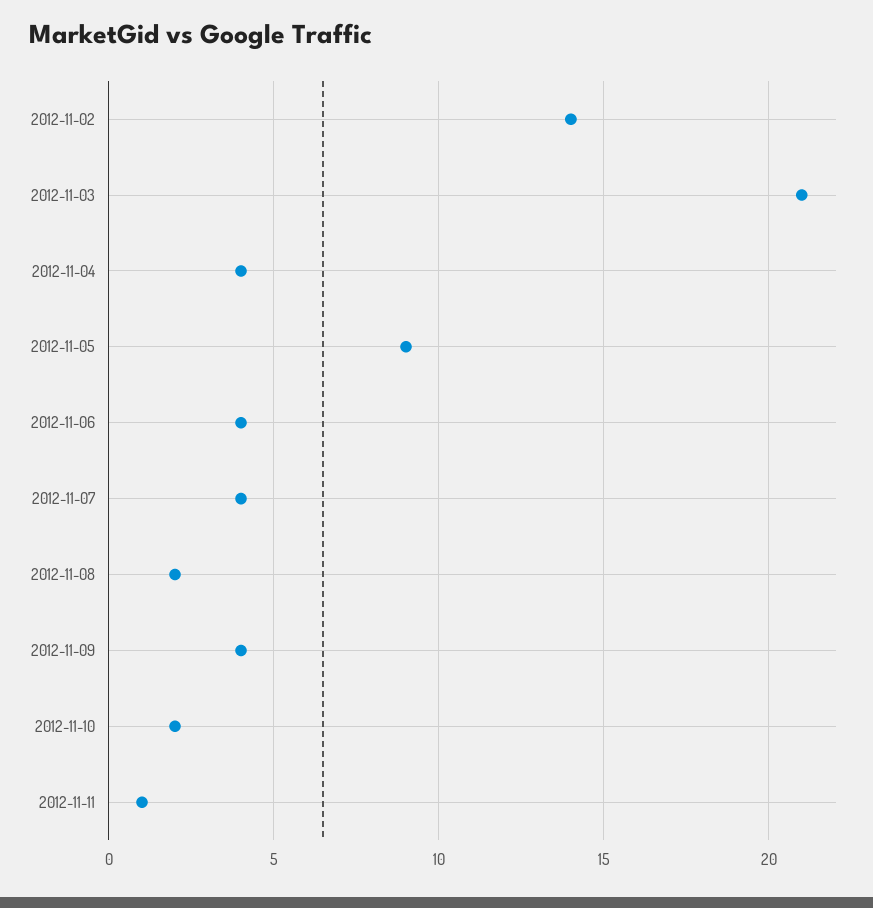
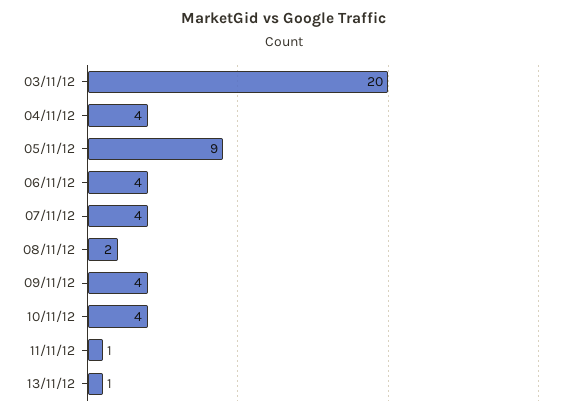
2012-11-02: 14 -> none
2012-11-03: 21 -> 20
2012-11-10: 2 -> 4
13/11/12: none -> 1

